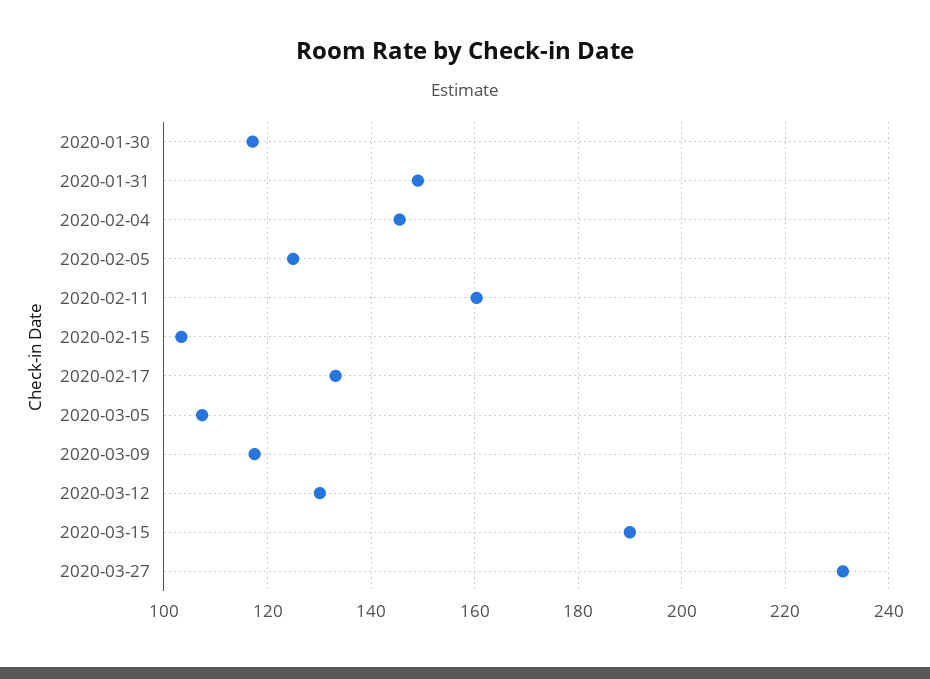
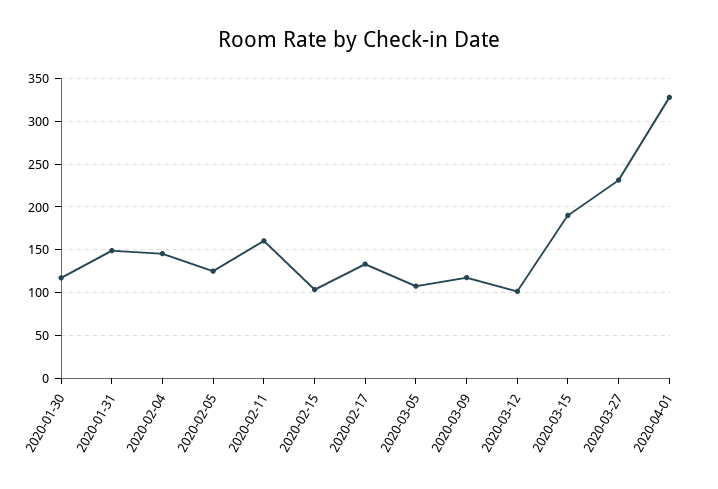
2020-03-12: 130 -> 100
2020-04-01: none -> 330

